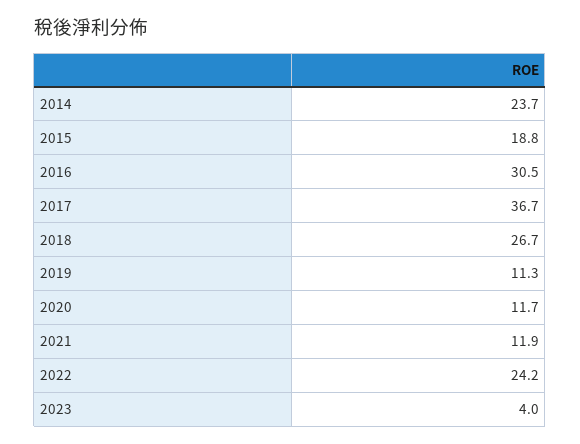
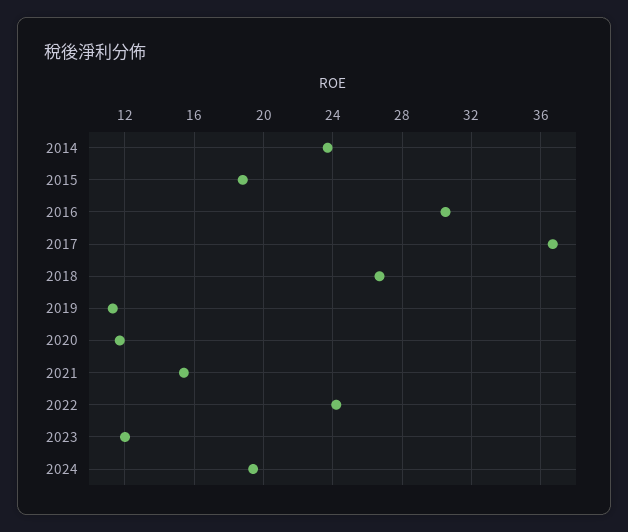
2021: 11.9 -> 15.5
2023: 4 -> 12
2024: none -> 19.5

